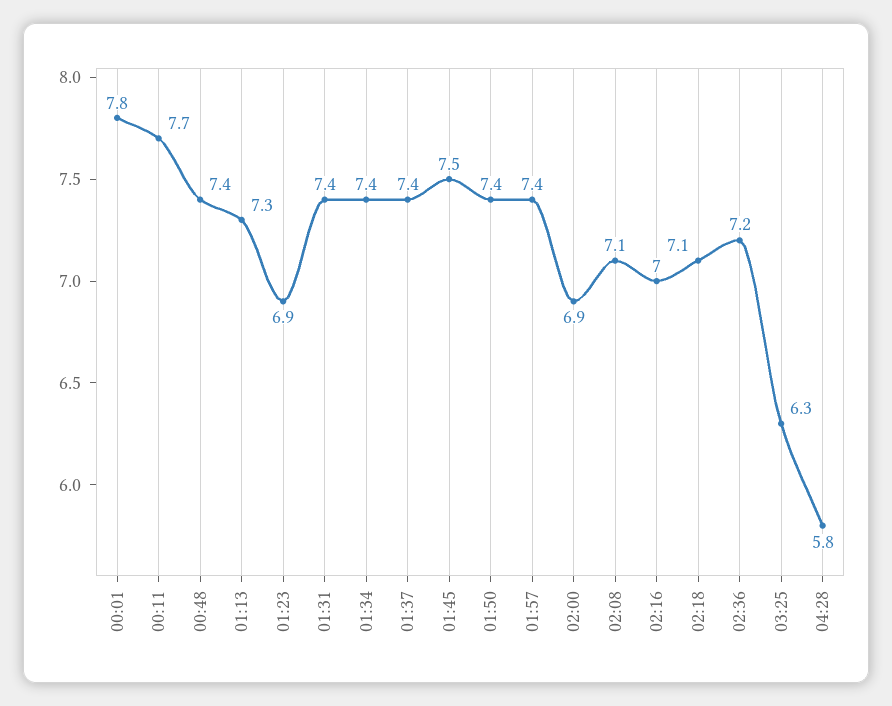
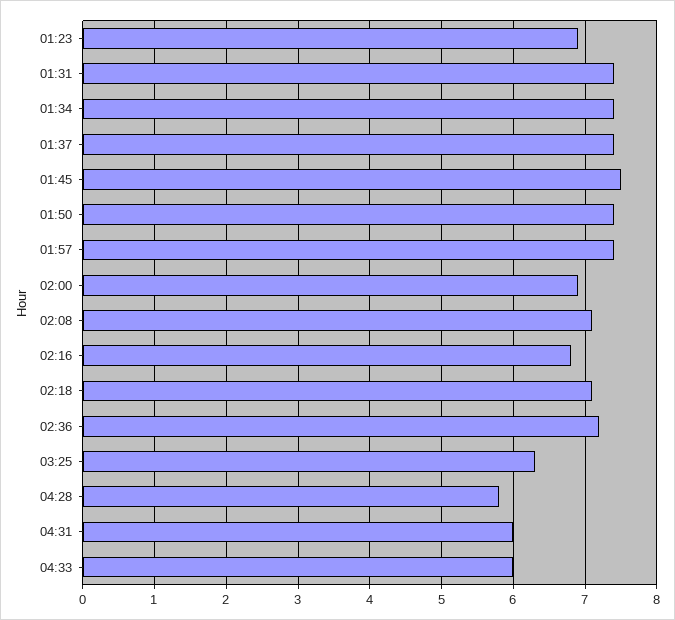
00:01: 7.8 -> none
00:11: 7.7 -> none
00:48: 7.4 -> none
01:13: 7.3 -> none
02:16: 7 -> 6.8
04:31: none -> 6
04:33: none -> 6

